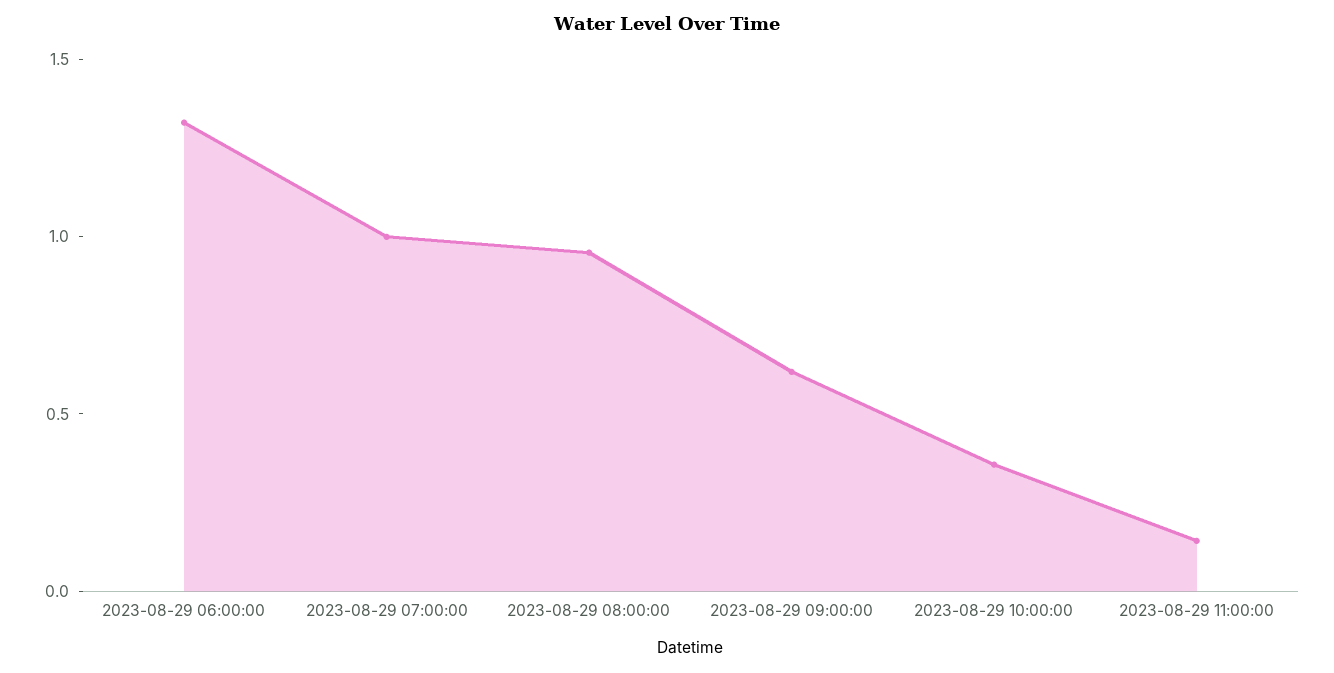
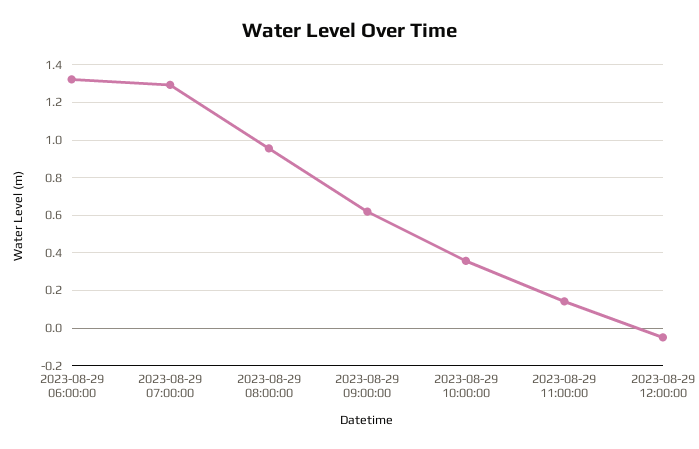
2023-08-29 07:00:00: 1 -> 1.3
2023-08-29 12:00:00: none -> -0.05

